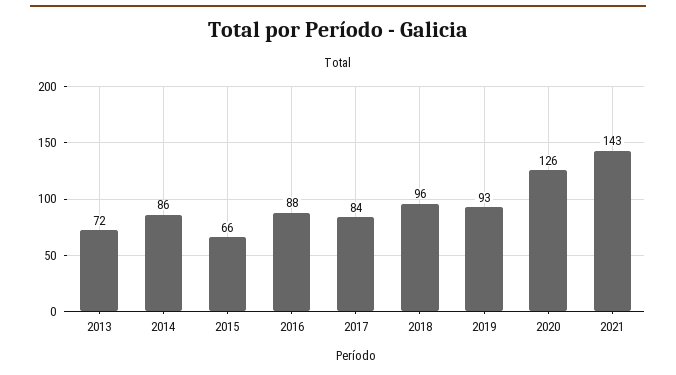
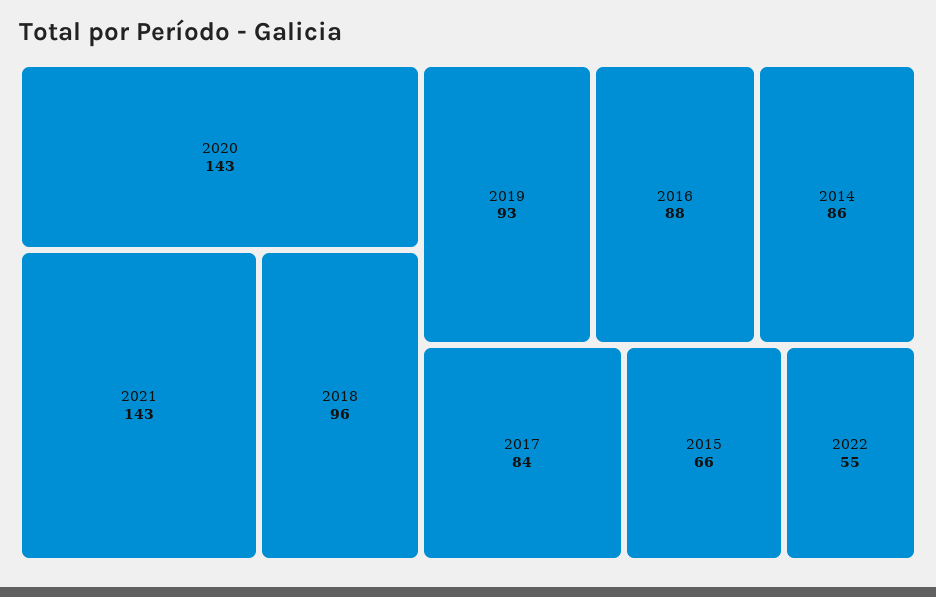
2013: 72 -> none
2020: 126 -> 143
2022: none -> 55

